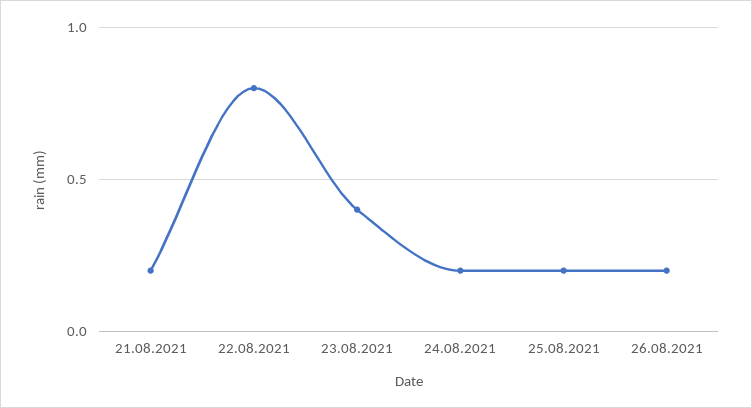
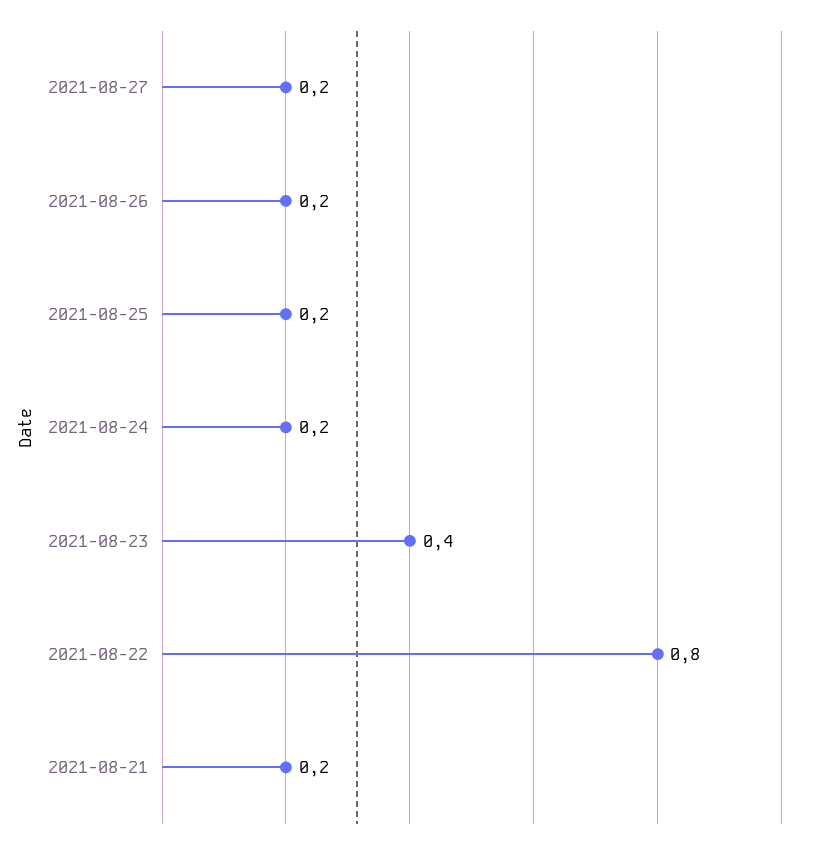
2021-08-27: none -> 0.2

